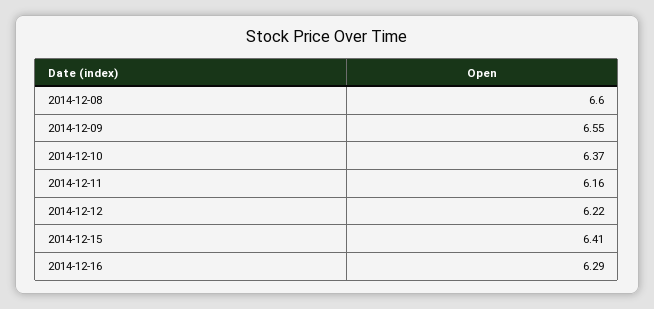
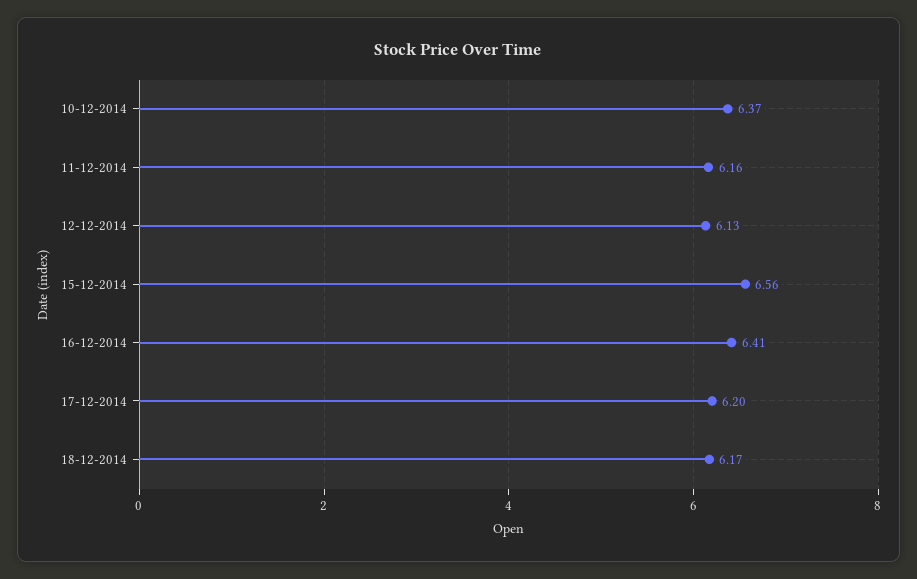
2014-12-08: 6.6 -> none
2014-12-09: 6.55 -> none
2014-12-12: 6.22 -> 6.13
2014-12-15: 6.41 -> 6.56
2014-12-16: 6.29 -> 6.41
17-12-2014: none -> 6.2
18-12-2014: none -> 6.17

